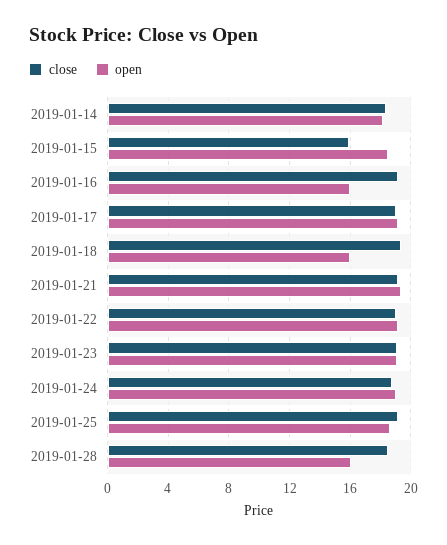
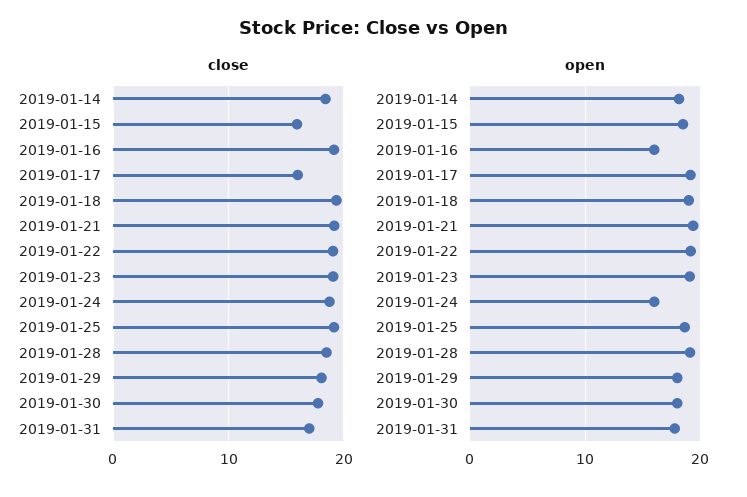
close, 2019-01-17: 19 -> 16
open, 2019-01-18: 16 -> 19
open, 2019-01-24: 19 -> 16
open, 2019-01-28: 16 -> 19
close, 2019-01-29: none -> 18
close, 2019-01-30: none -> 18
close, 2019-01-31: none -> 17
open, 2019-01-29: none -> 18
open, 2019-01-30: none -> 18
open, 2019-01-31: none -> 18

